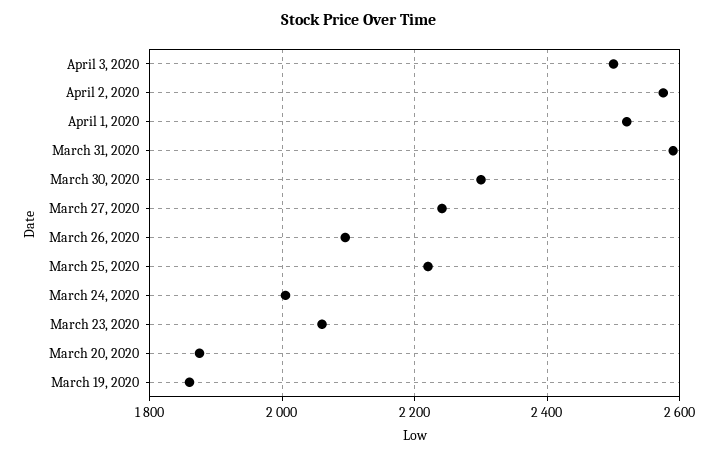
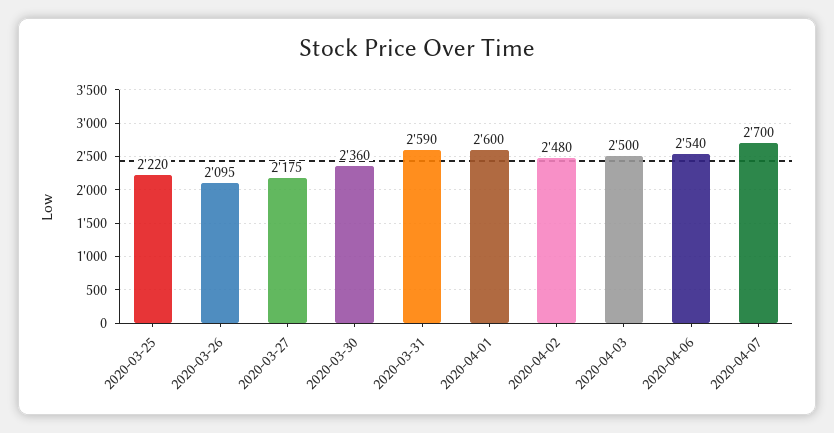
April 2, 2020: 2580 -> 2480
April 1, 2020: 2520 -> 2600
March 30, 2020: 2300 -> 2360
March 27, 2020: 2240 -> 2175
March 24, 2020: 2000 -> none
March 23, 2020: 2060 -> none
March 20, 2020: 1880 -> none
March 19, 2020: 1860 -> none
2020-04-06: none -> 2540
2020-04-07: none -> 2700

